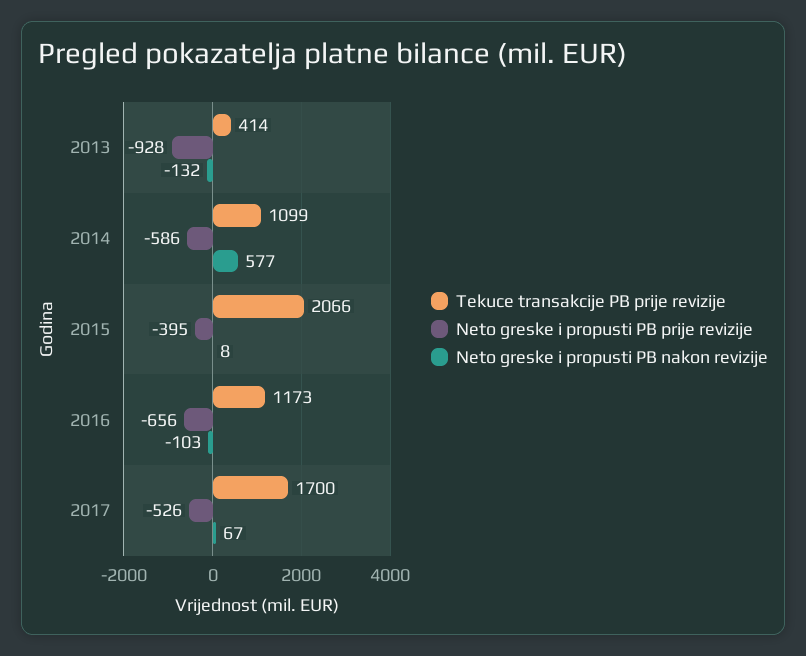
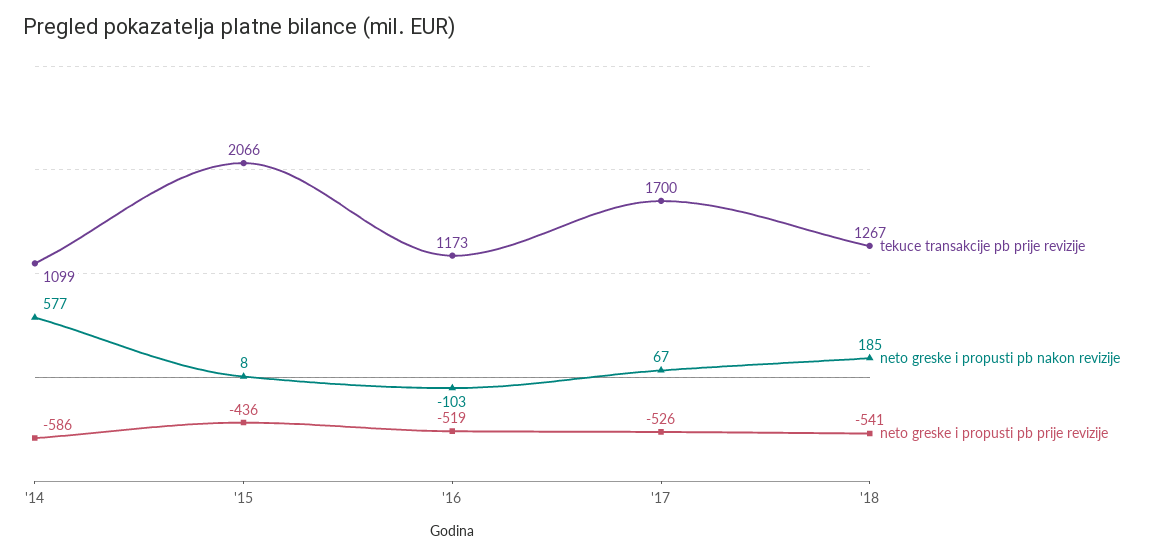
Tekuce transakcije PB prije revizije, 2013: 414 -> none
Neto greske i propusti PB prije revizije, 2013: -928 -> none
Neto greske i propusti PB nakon revizije, 2013: -132 -> none
Neto greske i propusti PB prije revizije, 2015: -395 -> -436
Neto greske i propusti PB prije revizije, 2016: -656 -> -519
Tekuce transakcije PB prije revizije, '18: none -> 1267
Neto greske i propusti PB nakon revizije, '18: none -> 185
Neto greske i propusti PB prije revizije, '18: none -> -541

